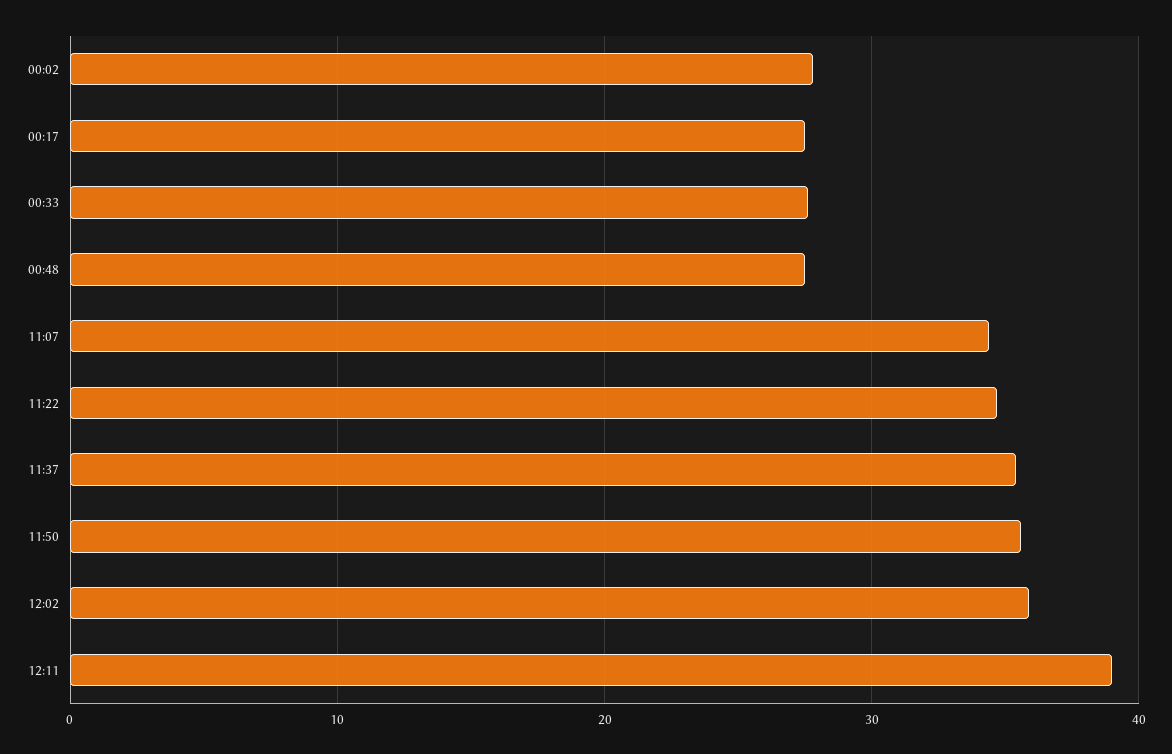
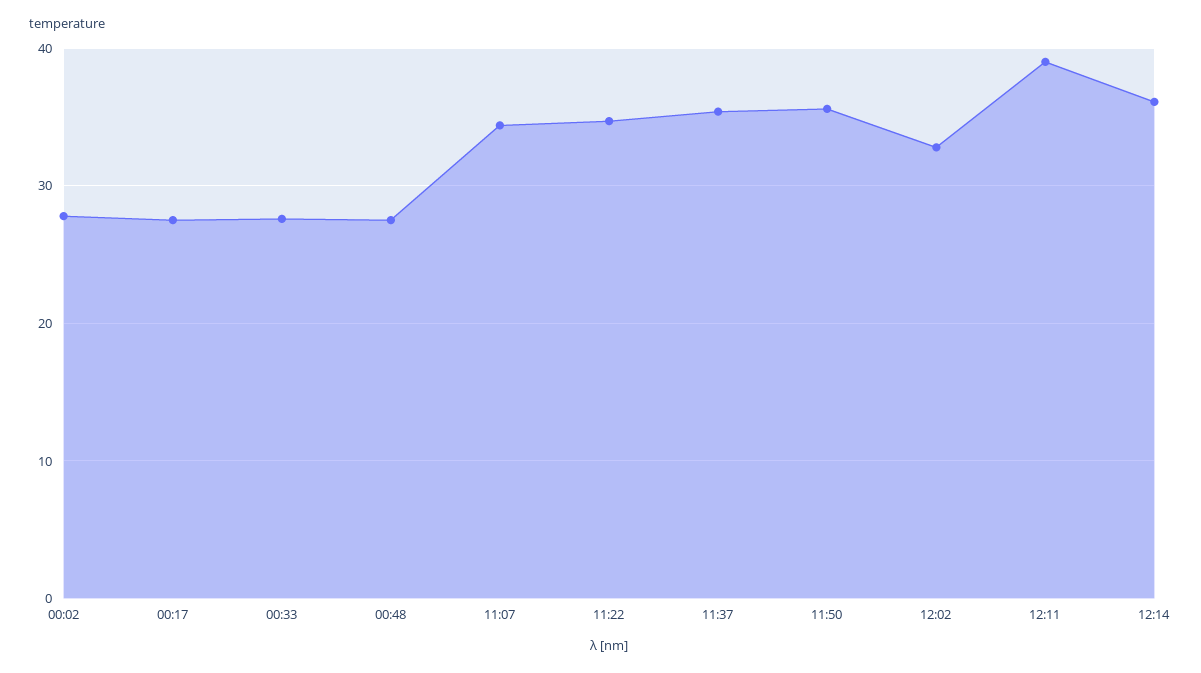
12:02: 36 -> 33
12:14: none -> 36

